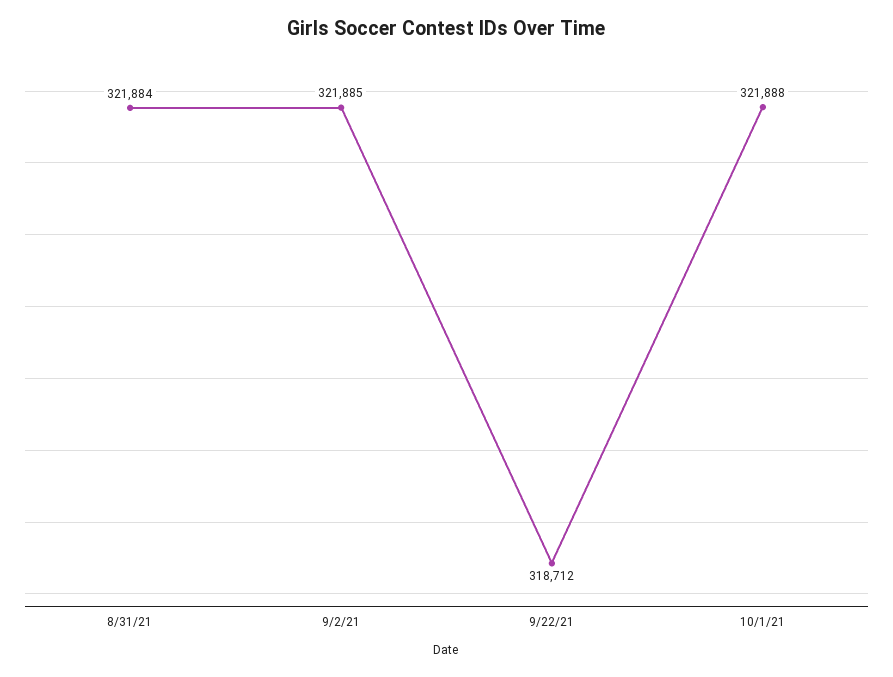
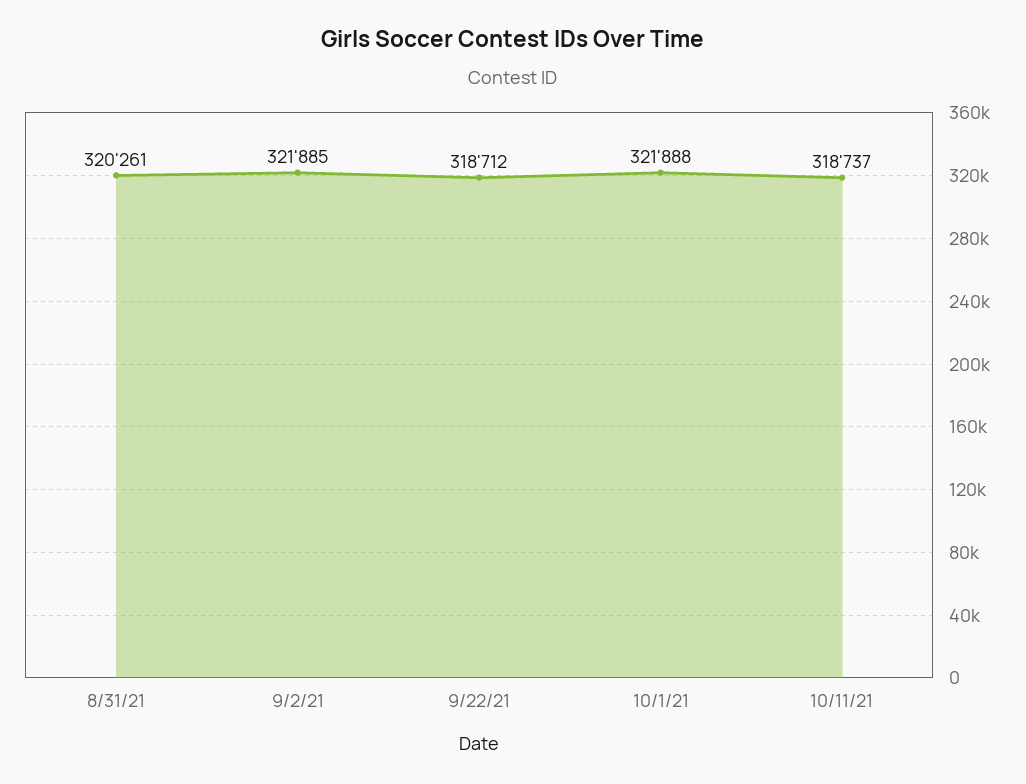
8/31/21: 321884 -> 320261
10/11/21: none -> 318737

